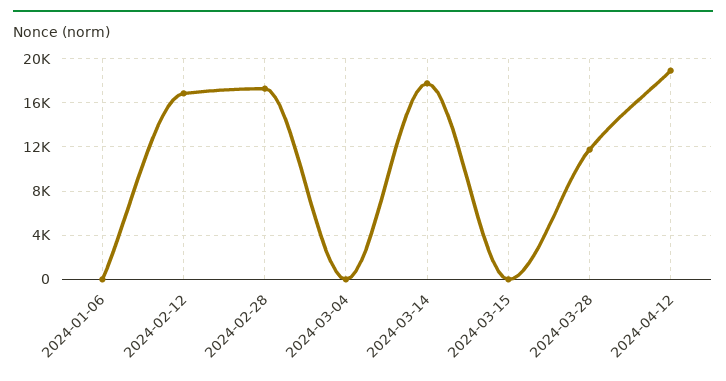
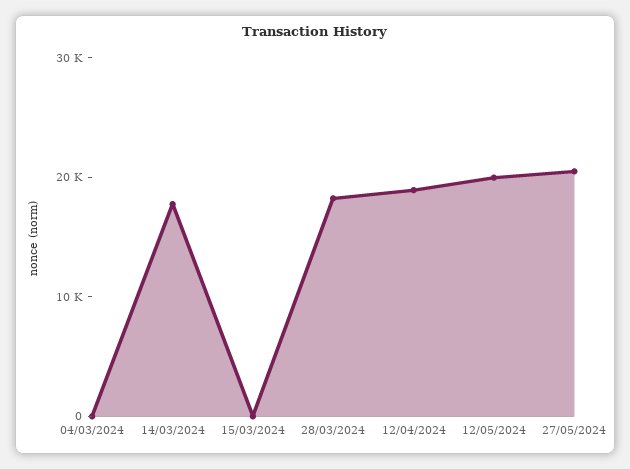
2024-01-06: 0 -> none
2024-02-12: 17000 -> none
2024-02-28: 17000 -> none
2024-03-28: 12000 -> 18000
12/05/2024: none -> 20000
27/05/2024: none -> 20000

